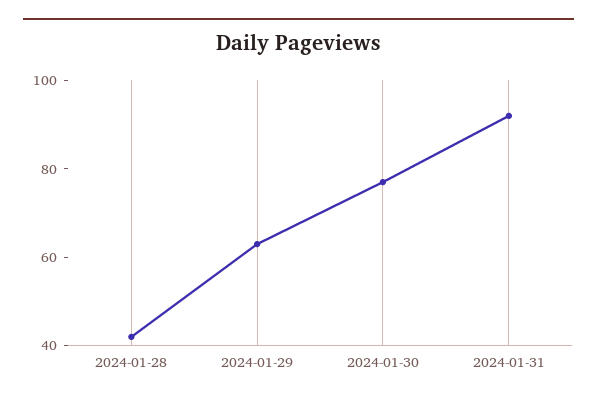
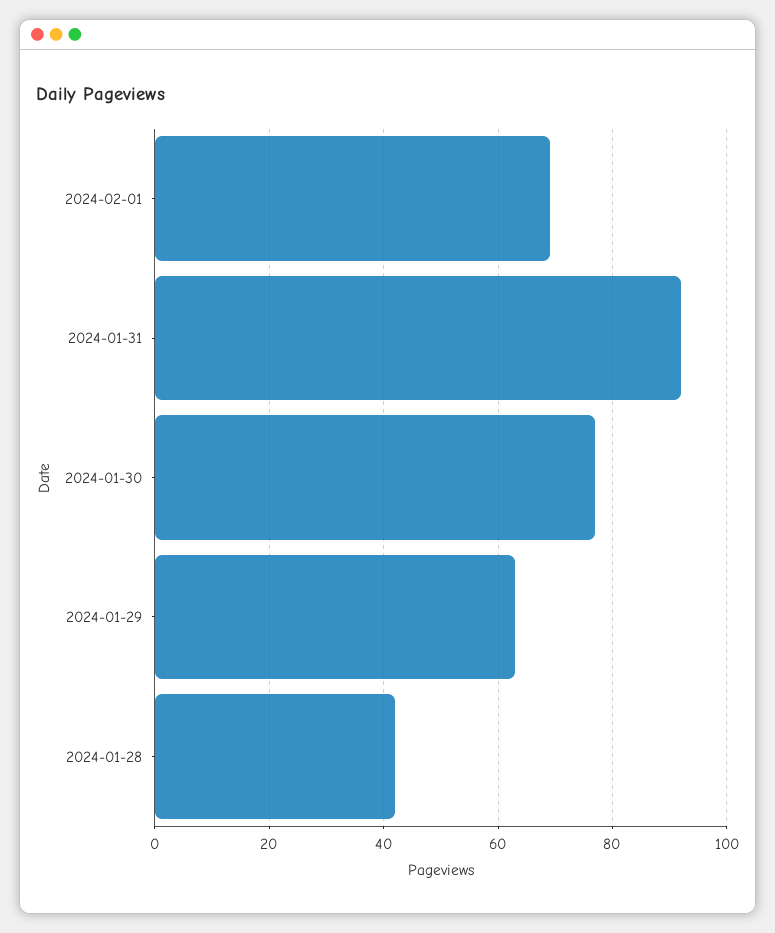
2024-02-01: none -> 70

